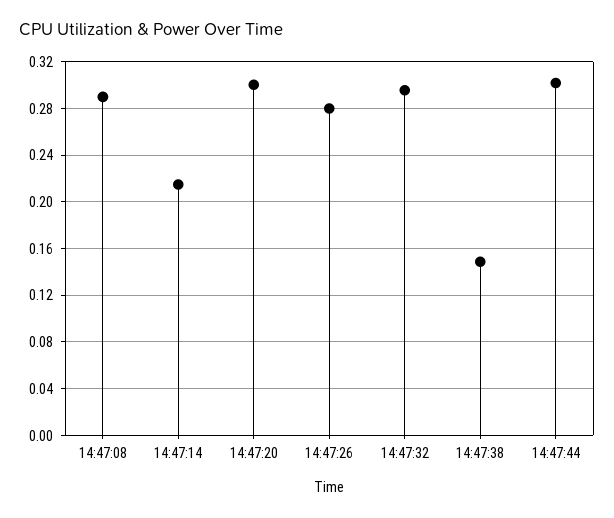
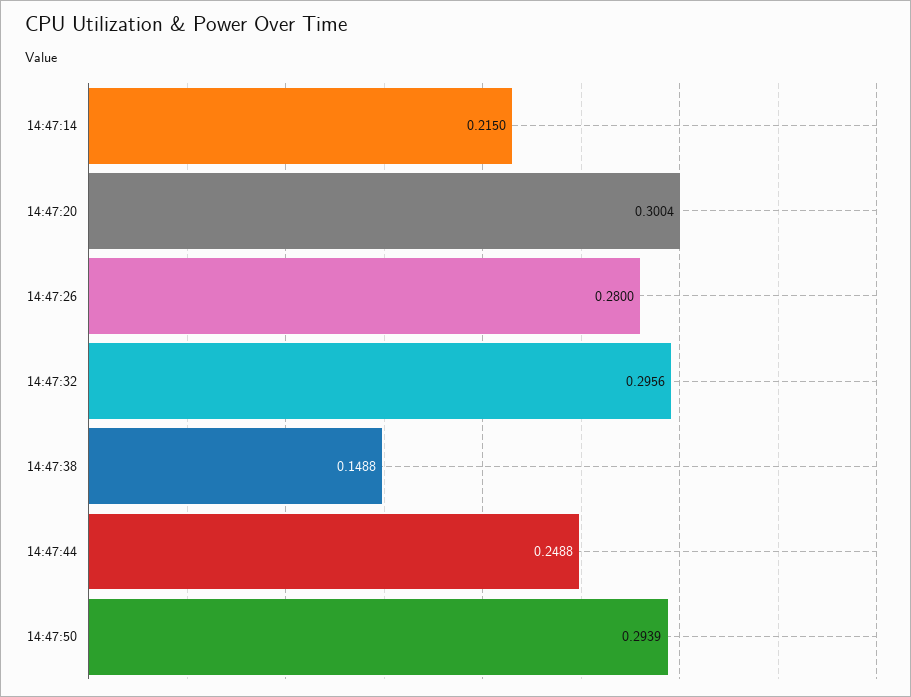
14:47:08: 0.29 -> none
14:47:44: 0.3 -> 0.2488
14:47:50: none -> 0.2939

